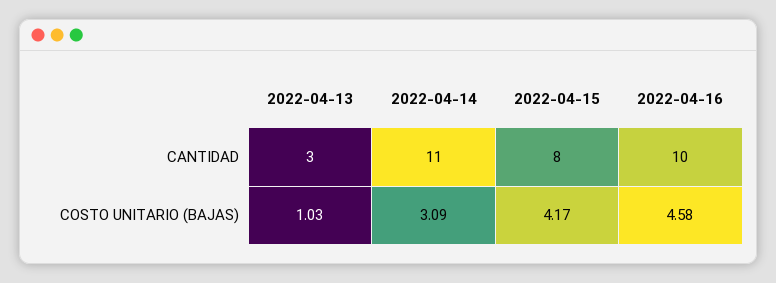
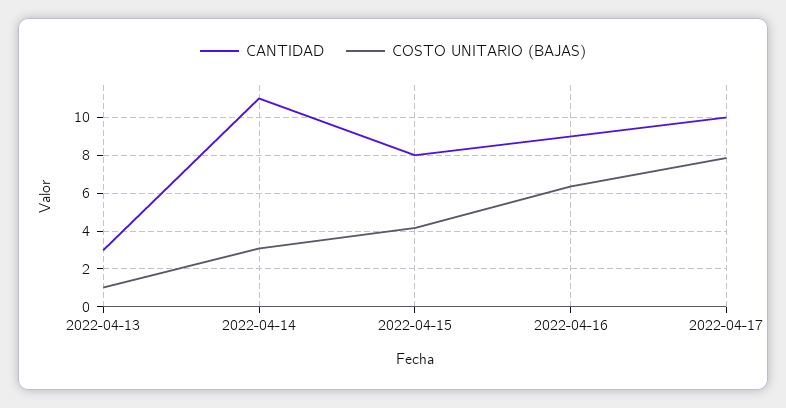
CANTIDAD, 2022-04-16: 10 -> 9
COSTO UNITARIO (BAJAS), 2022-04-16: 4.58 -> 6.5
CANTIDAD, 2022-04-17: none -> 10
COSTO UNITARIO (BAJAS), 2022-04-17: none -> 8

